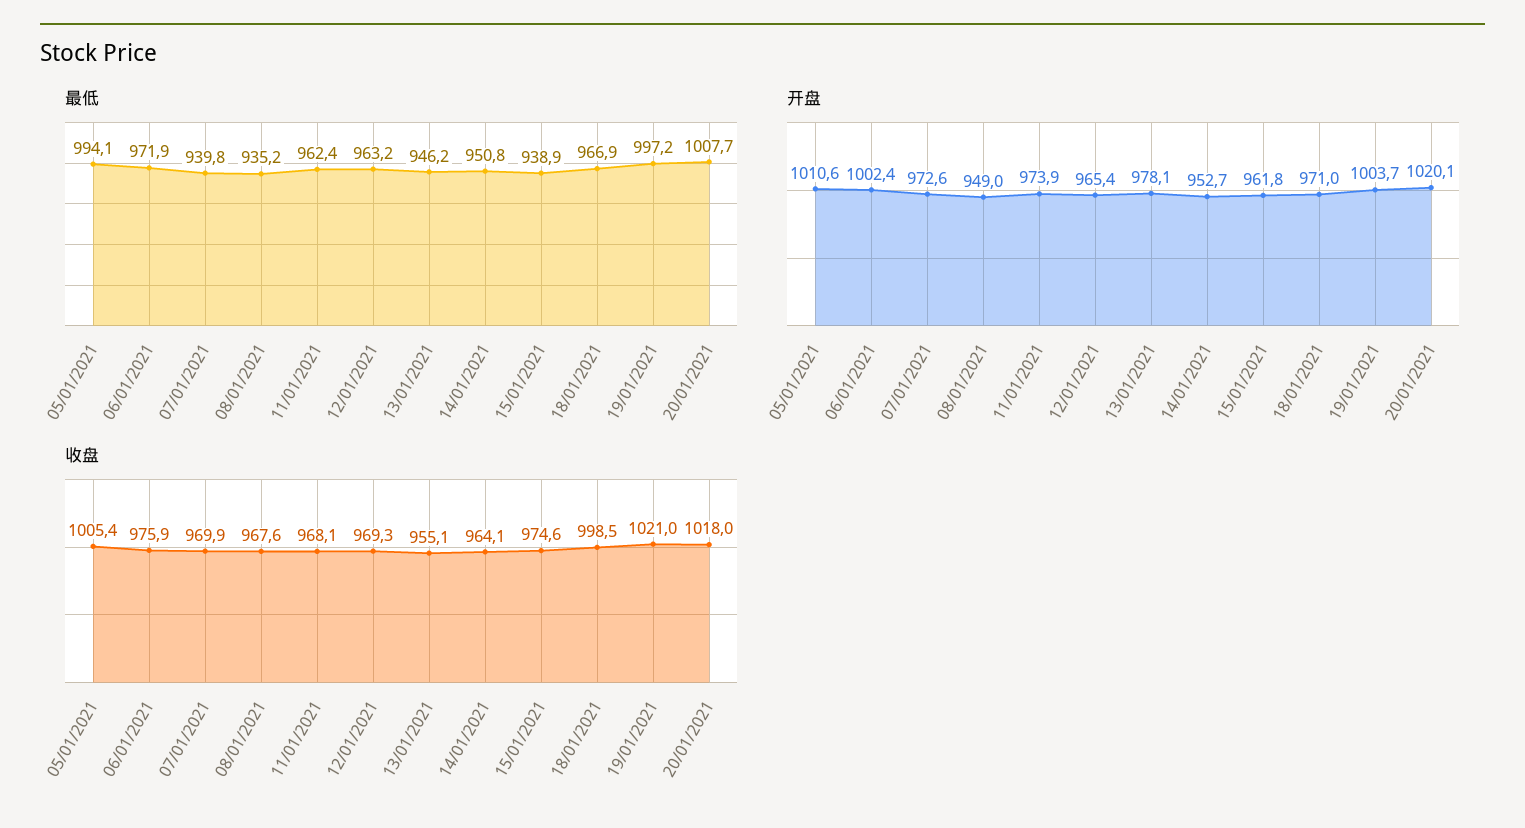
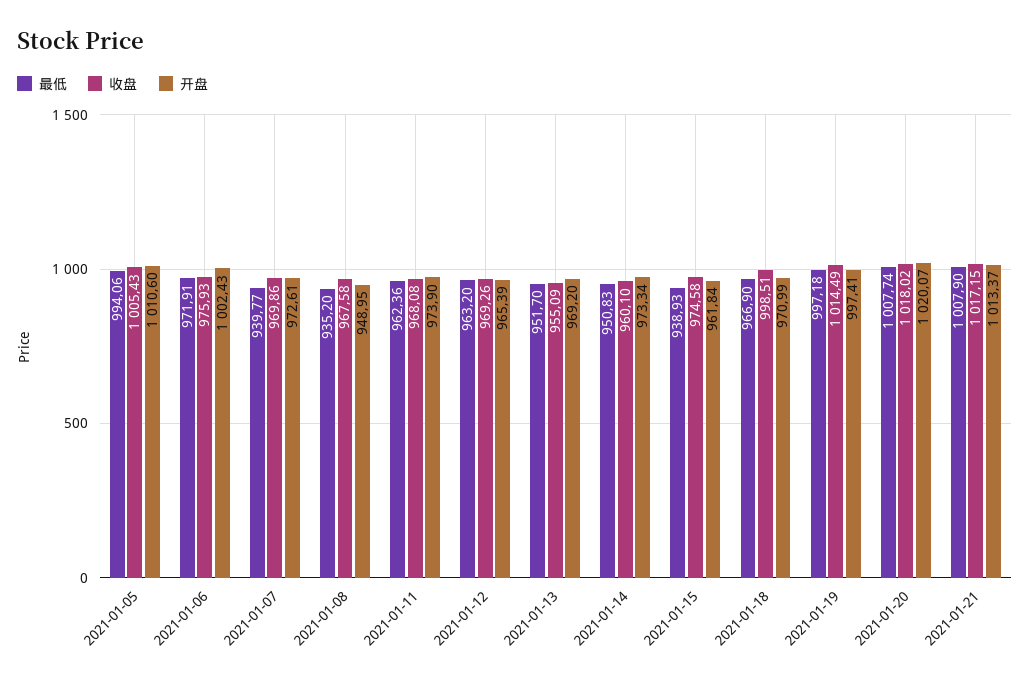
最低, 13/01/2021: 946.2 -> 951.7
开盘, 13/01/2021: 978.1 -> 969.2
开盘, 14/01/2021: 952.7 -> 973.34
开盘, 19/01/2021: 1003.7 -> 997.41
收盘, 14/01/2021: 964.1 -> 960.1
收盘, 19/01/2021: 1021 -> 1014.49
最低, 2021-01-21: none -> 1007.9
收盘, 2021-01-21: none -> 1017.15
开盘, 2021-01-21: none -> 1013.37

